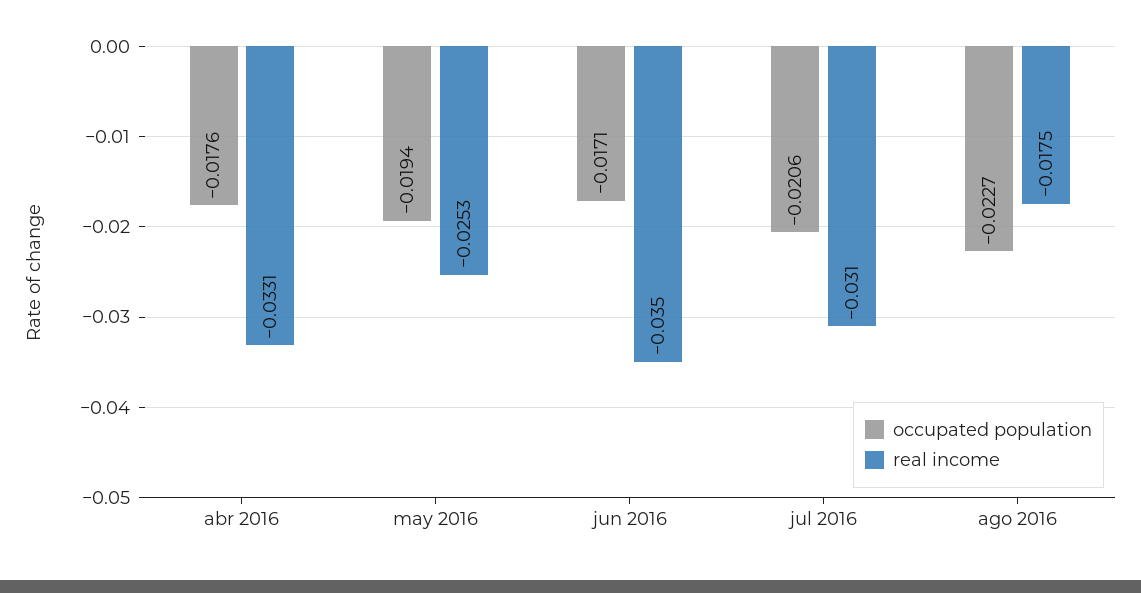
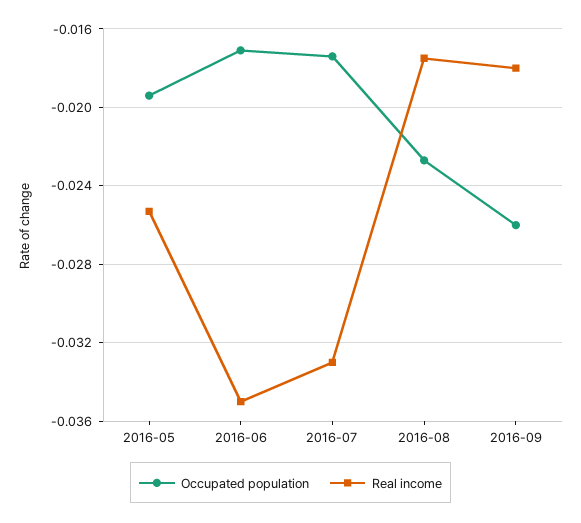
occupated population, abr 2016: -0.0176 -> none
real income, abr 2016: -0.0331 -> none
occupated population, jul 2016: -0.0206 -> -0.0175
real income, jul 2016: -0.031 -> -0.033
occupated population, 2016-09: none -> -0.026
real income, 2016-09: none -> -0.018

